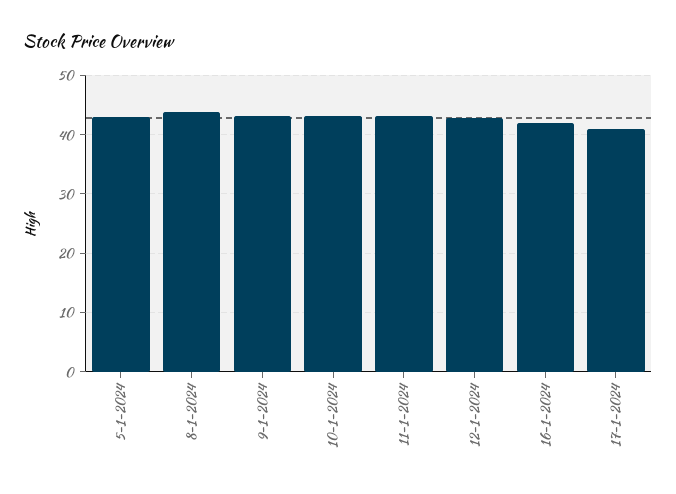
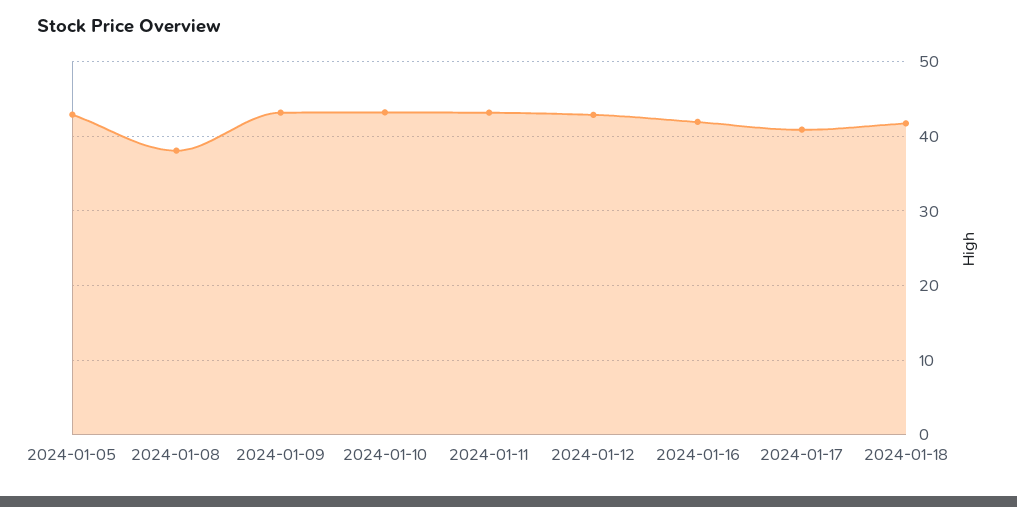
8-1-2024: 44 -> 38
2024-01-18: none -> 42

